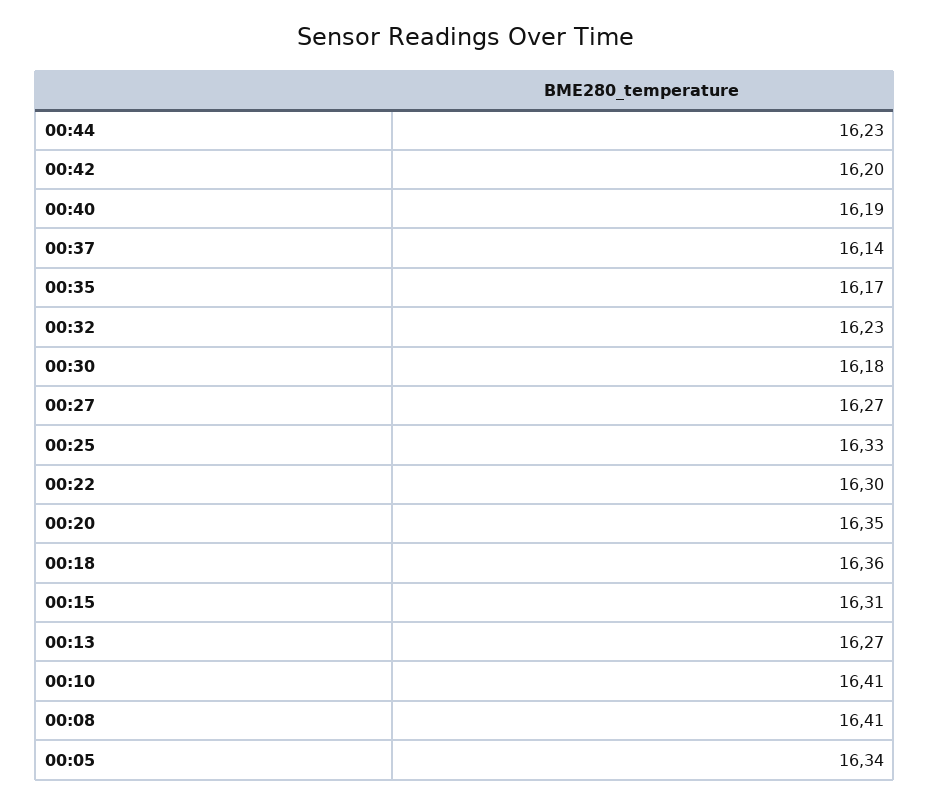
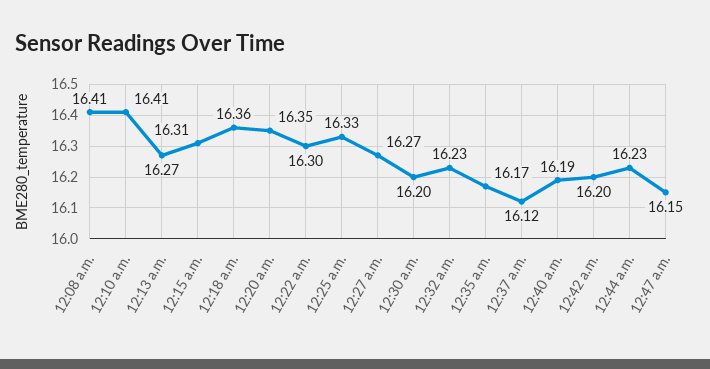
00:37: 16.14 -> 16.12
00:30: 16.18 -> 16.2
00:05: 16.34 -> none
12:47 a.m.: none -> 16.15

